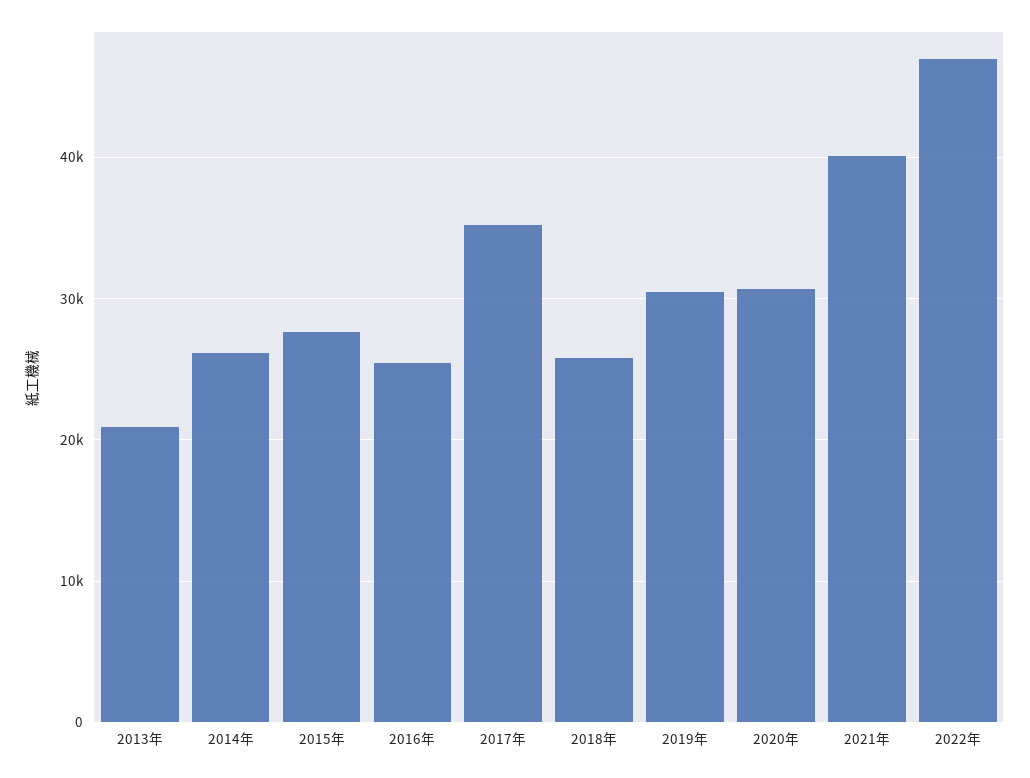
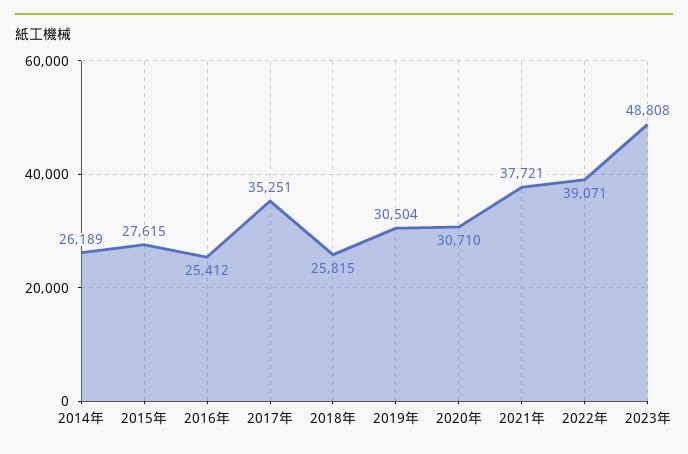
2013年: 21000 -> none
2021年: 40000 -> 37721
2022年: 47000 -> 39071
2023年: none -> 48808

